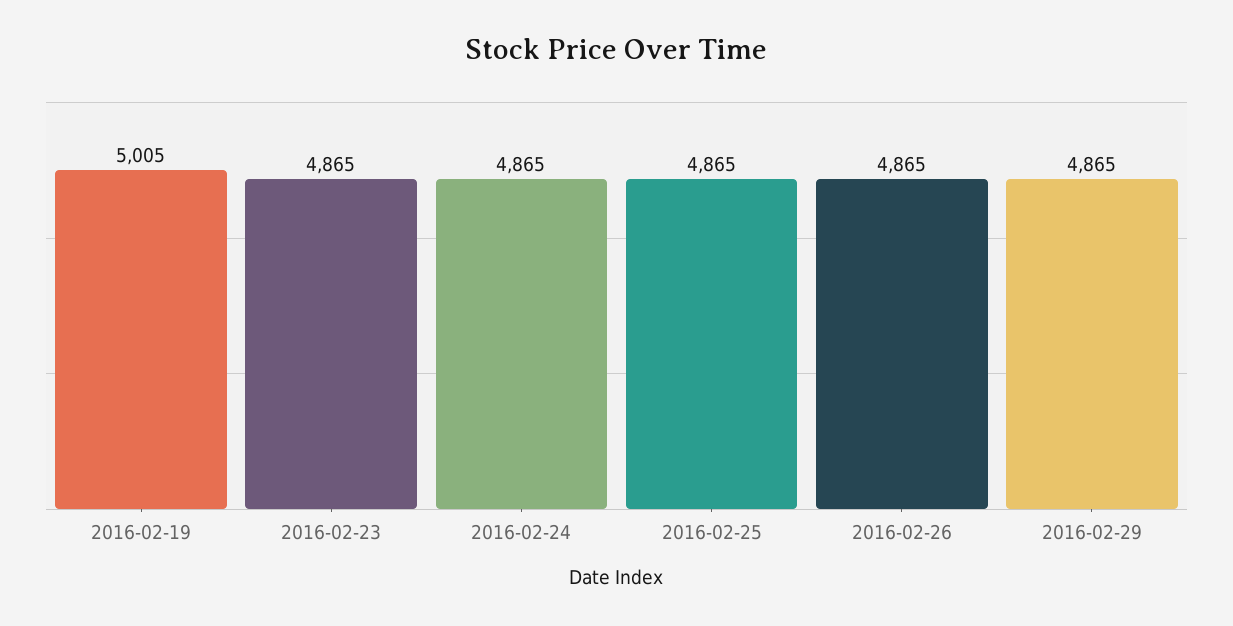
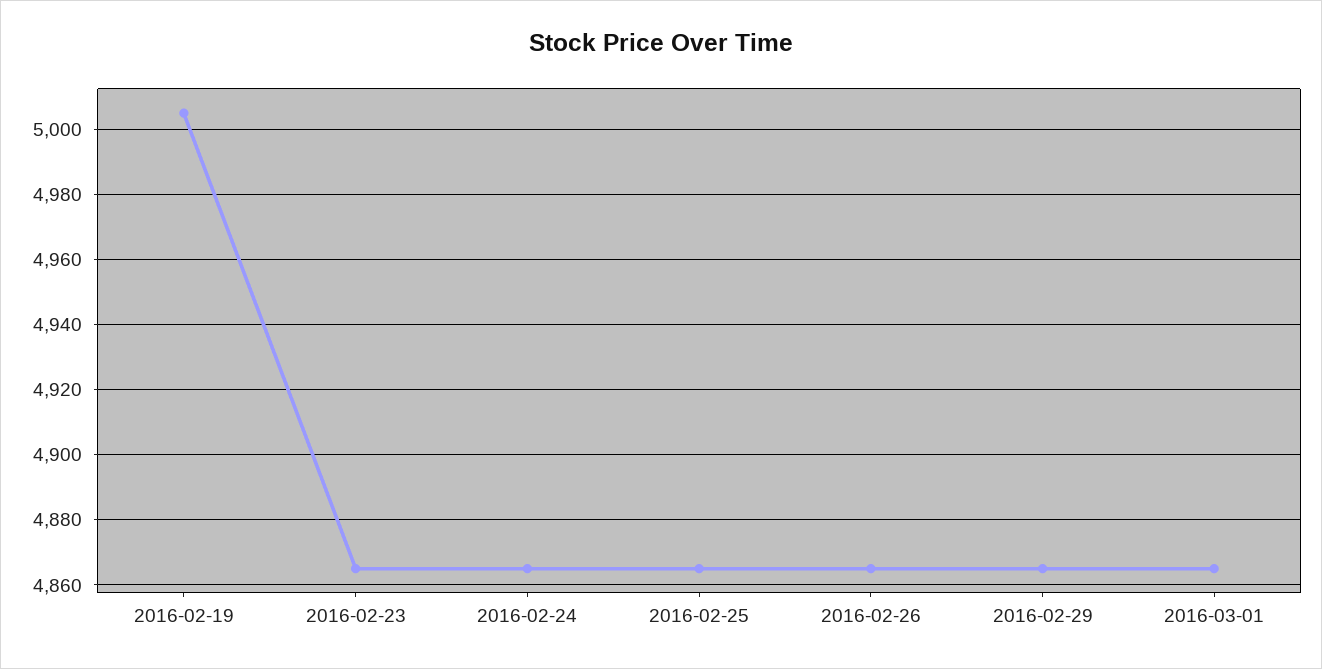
2016-03-01: none -> 4865

